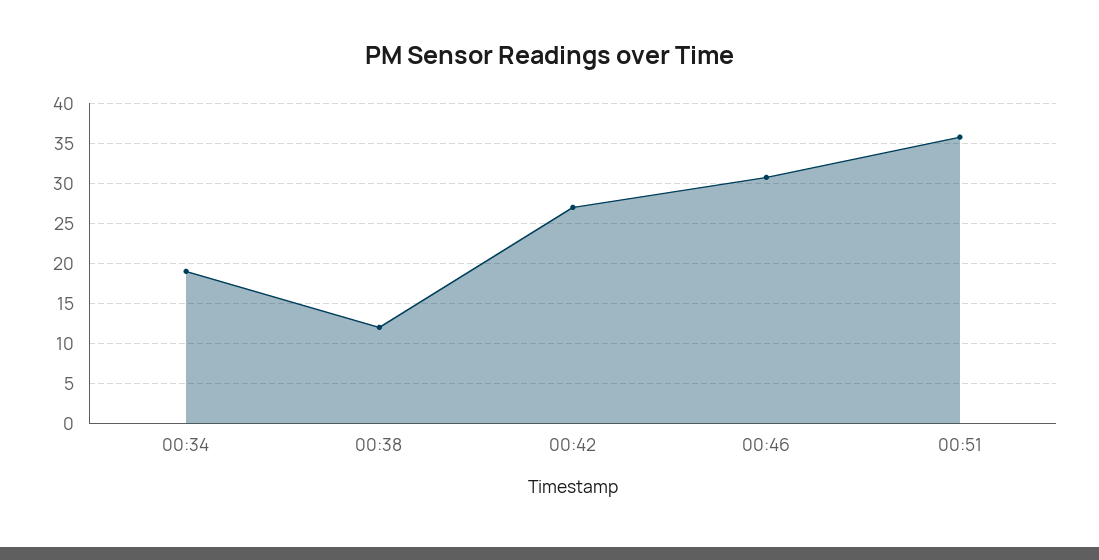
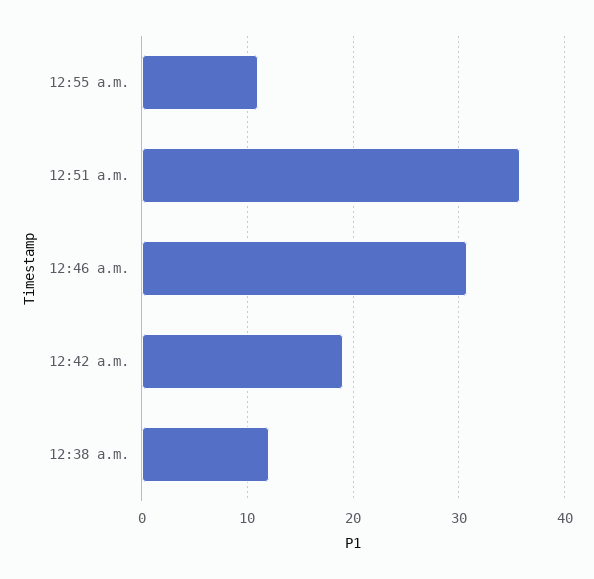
00:34: 19 -> none
00:42: 27 -> 19
12:55 a.m.: none -> 11

